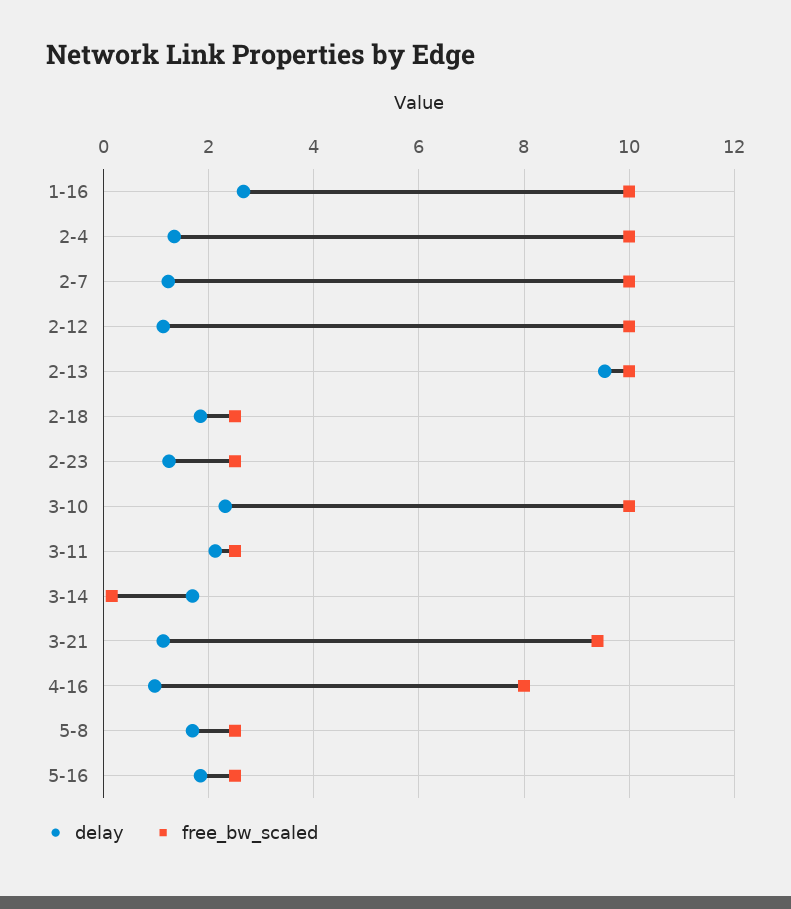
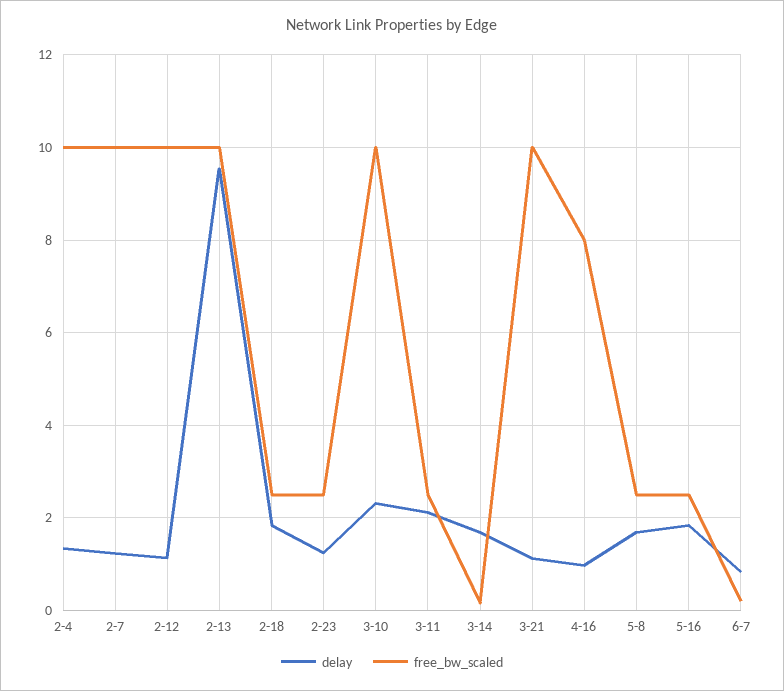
delay, 1-16: 2.6 -> none
free_bw_scaled, 1-16: 10 -> none
free_bw_scaled, 3-21: 9.4 -> 10
delay, 6-7: none -> 0.8
free_bw_scaled, 6-7: none -> 0.2

